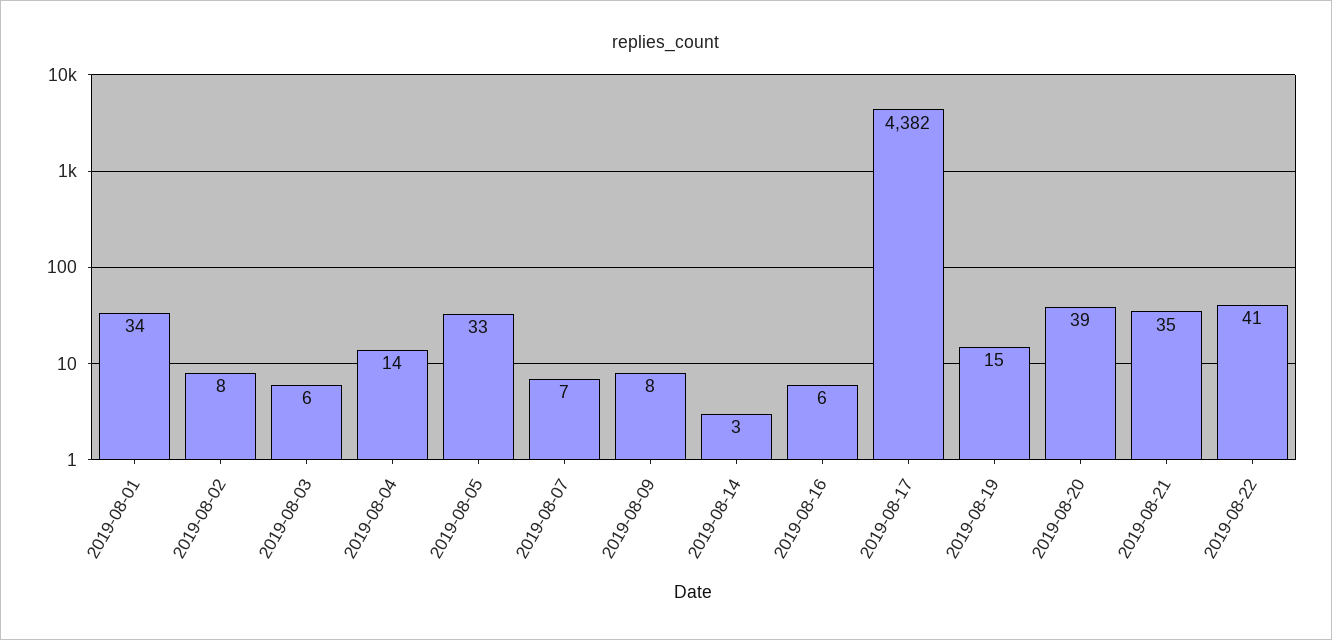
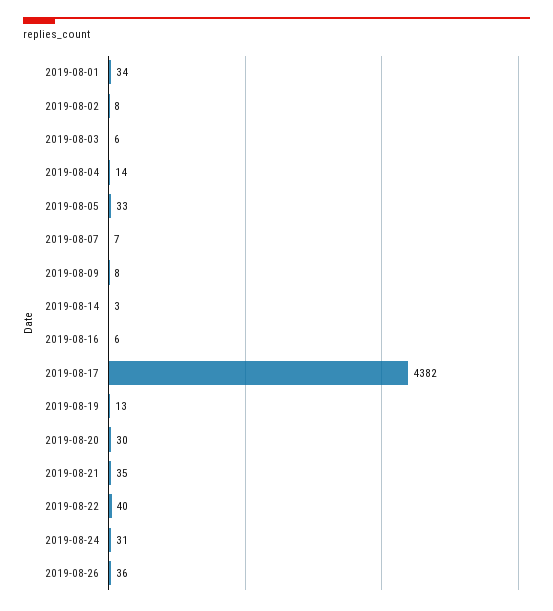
2019-08-19: 15 -> 13
2019-08-20: 39 -> 30
2019-08-22: 41 -> 40
2019-08-24: none -> 31
2019-08-26: none -> 36

